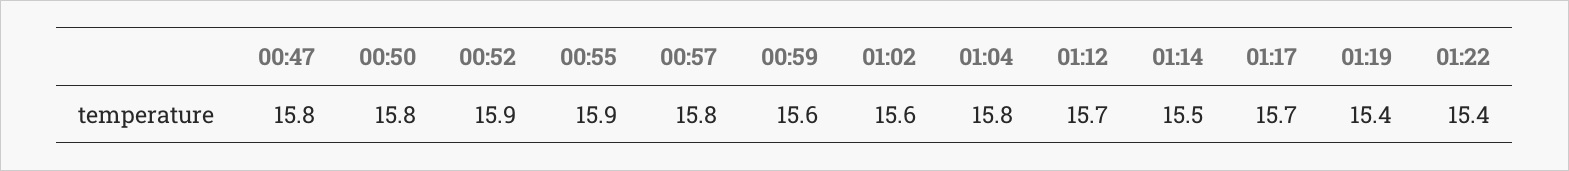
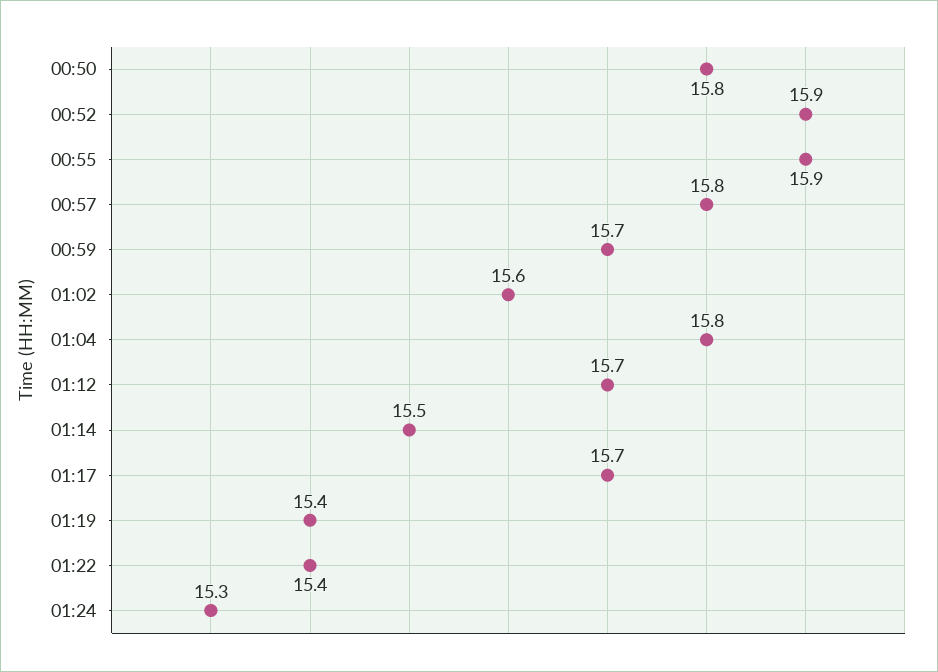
00:47: 15.8 -> none
00:59: 15.6 -> 15.7
01:24: none -> 15.3

